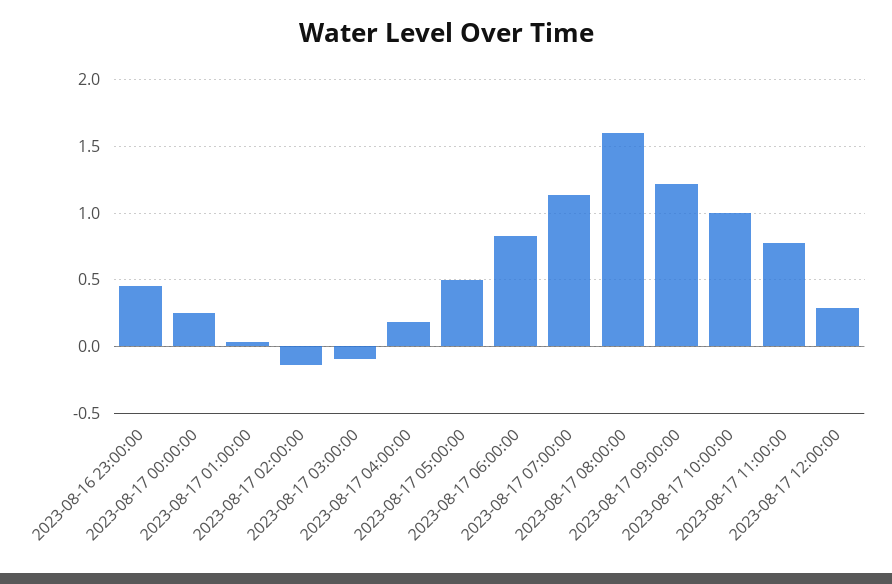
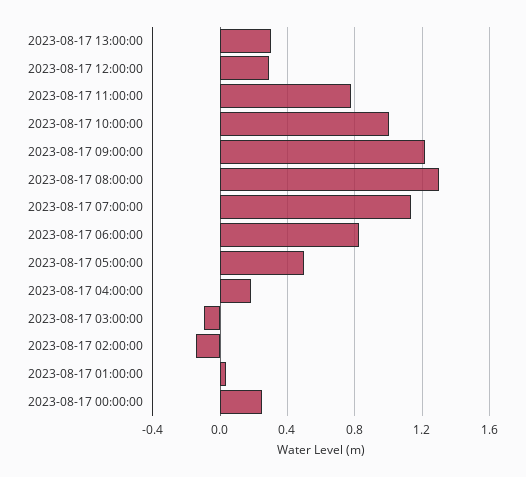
2023-08-16 23:00:00: 0.45 -> none
2023-08-17 08:00:00: 1.6 -> 1.3
2023-08-17 13:00:00: none -> 0.3

